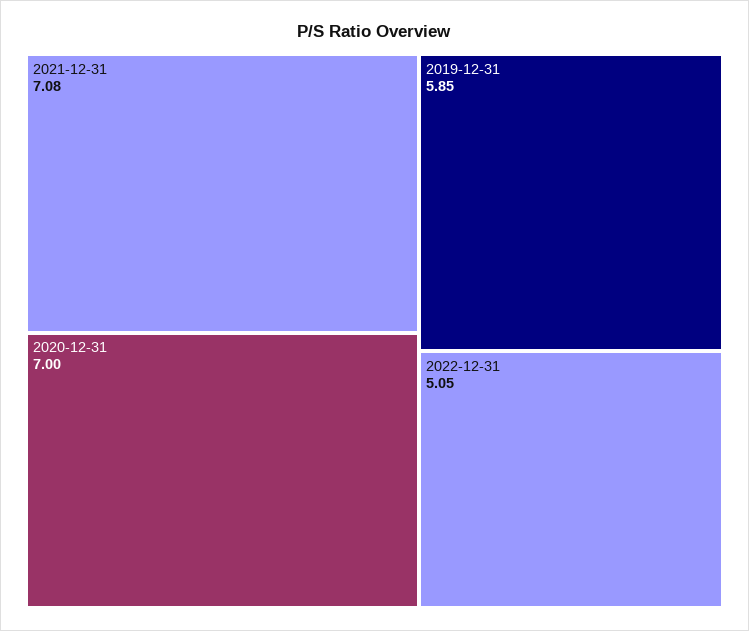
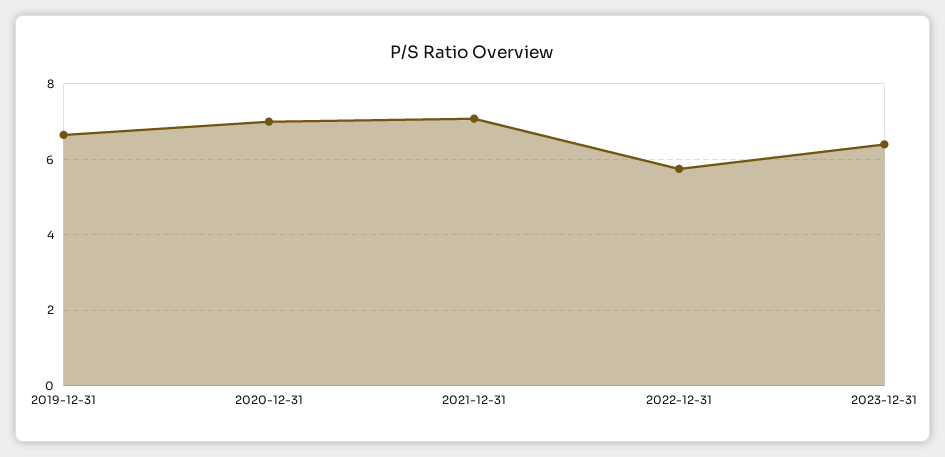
2019-12-31: 5.85 -> 6.6
2022-12-31: 5.05 -> 5.8
2023-12-31: none -> 6.4

